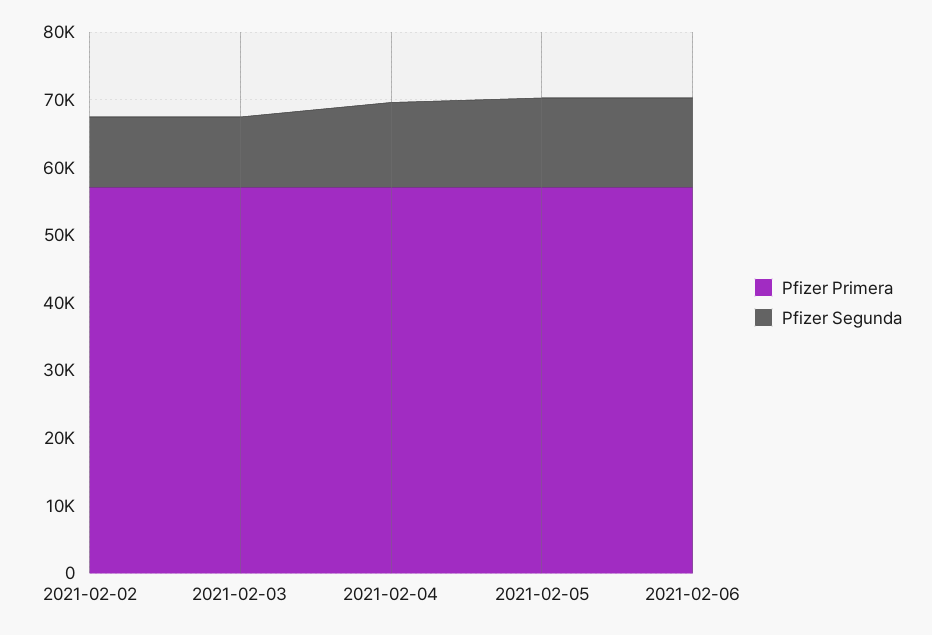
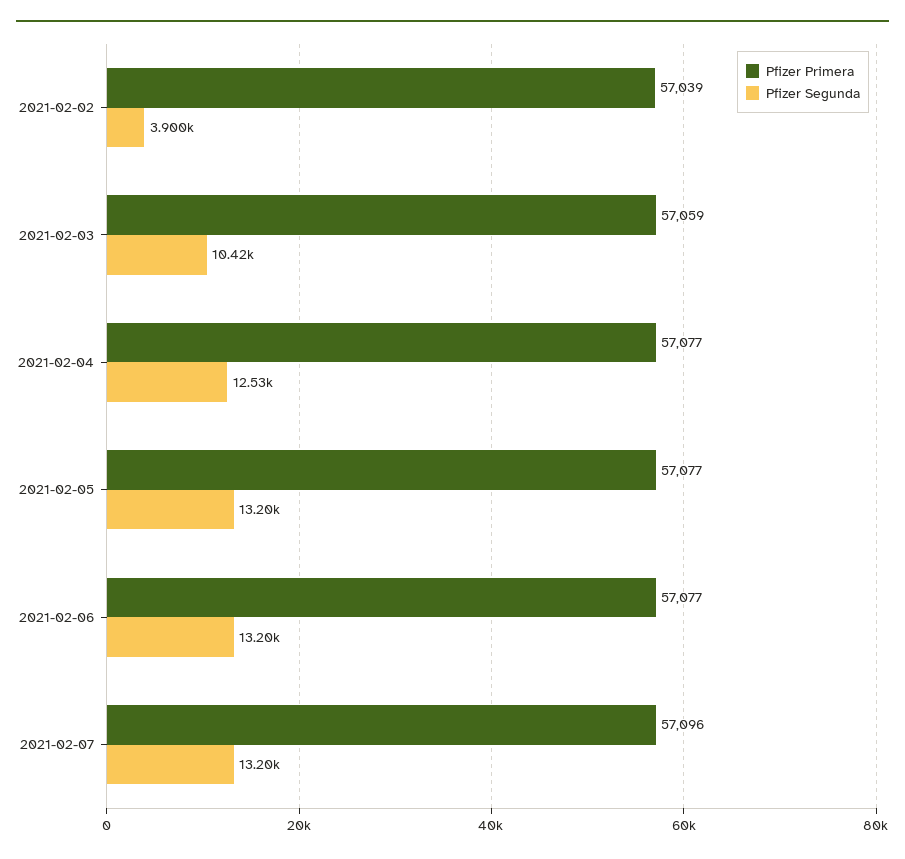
Pfizer Segunda, 2021-02-02: 10000 -> 3900
Pfizer Primera, 2021-02-07: none -> 57096
Pfizer Segunda, 2021-02-07: none -> 13200

